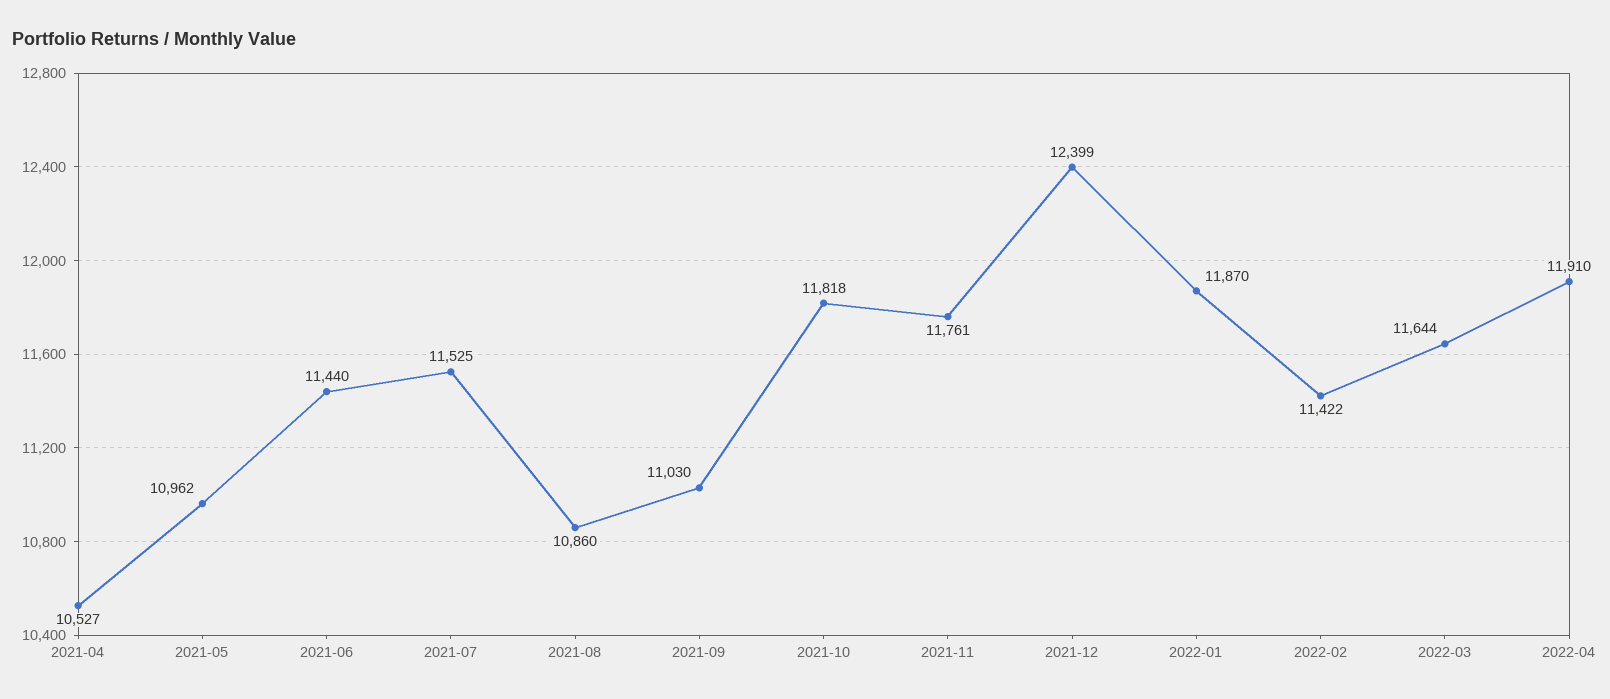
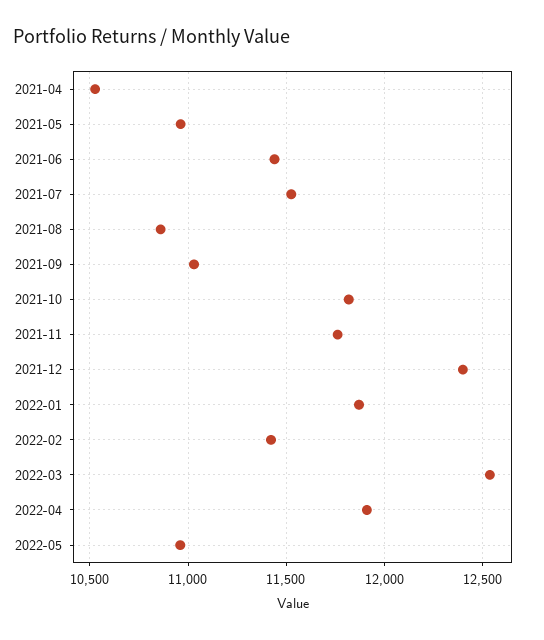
2022-03: 11644 -> 12550
2022-05: none -> 10950

